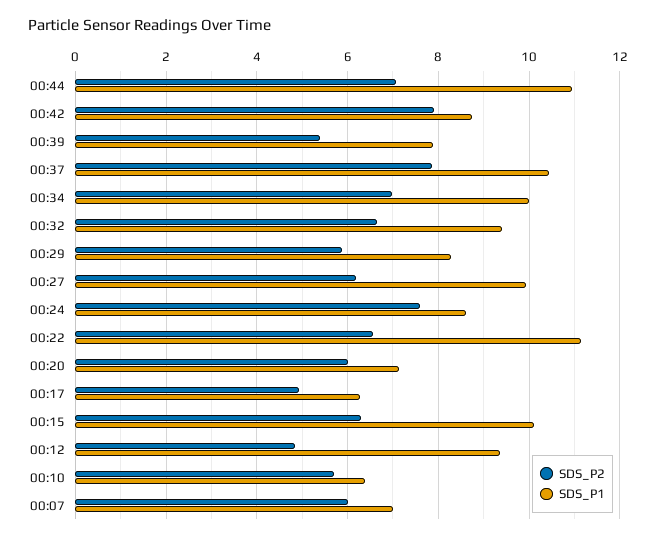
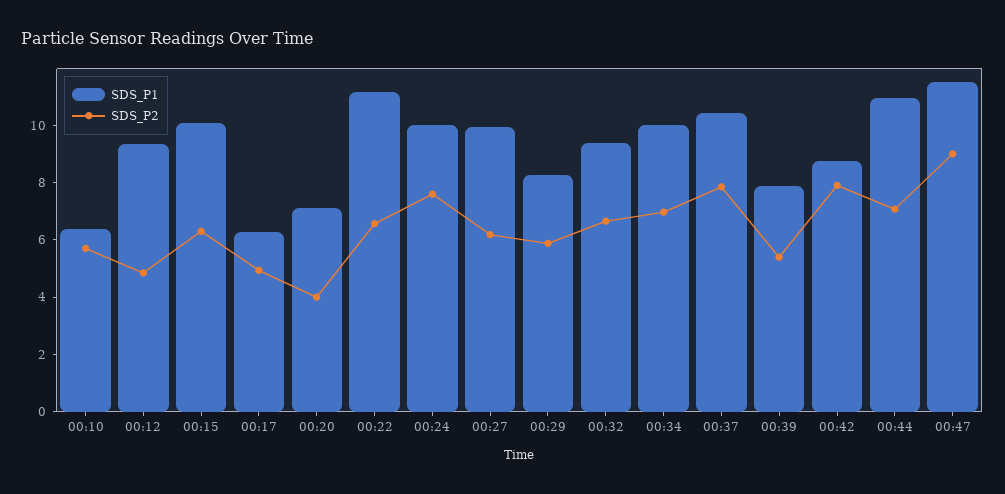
SDS_P1, 00:24: 8.6 -> 10
SDS_P2, 00:20: 6 -> 4
SDS_P2, 00:07: 6 -> none
SDS_P1, 00:07: 7 -> none
SDS_P1, 00:47: none -> 11.5
SDS_P2, 00:47: none -> 9

